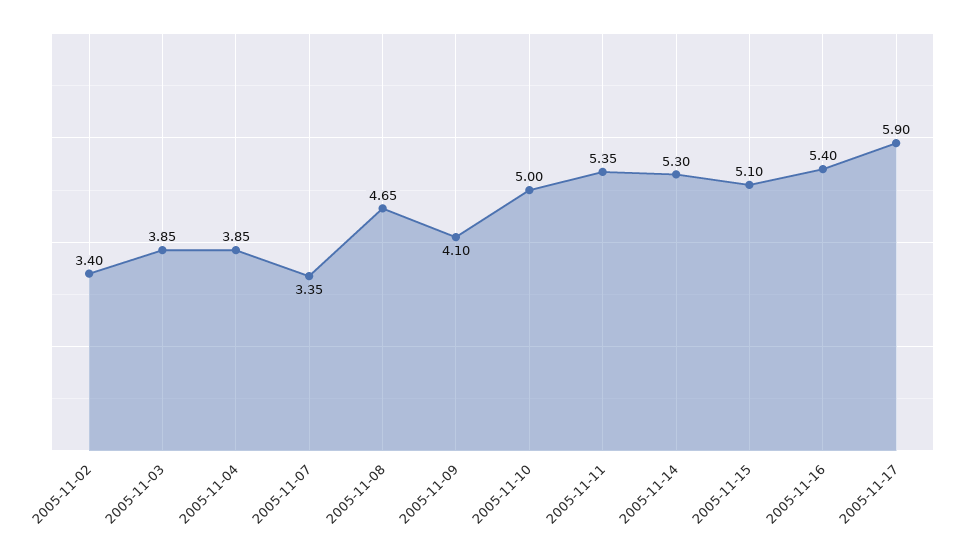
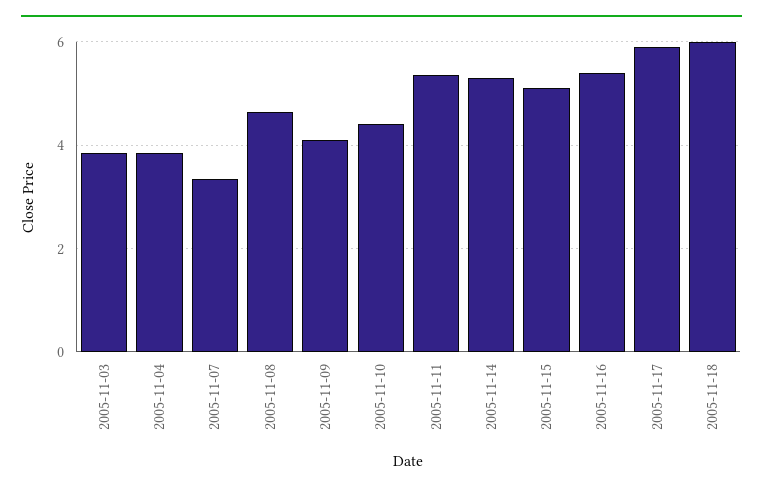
2005-11-02: 3.4 -> none
2005-11-10: 5 -> 4.4
2005-11-18: none -> 6

